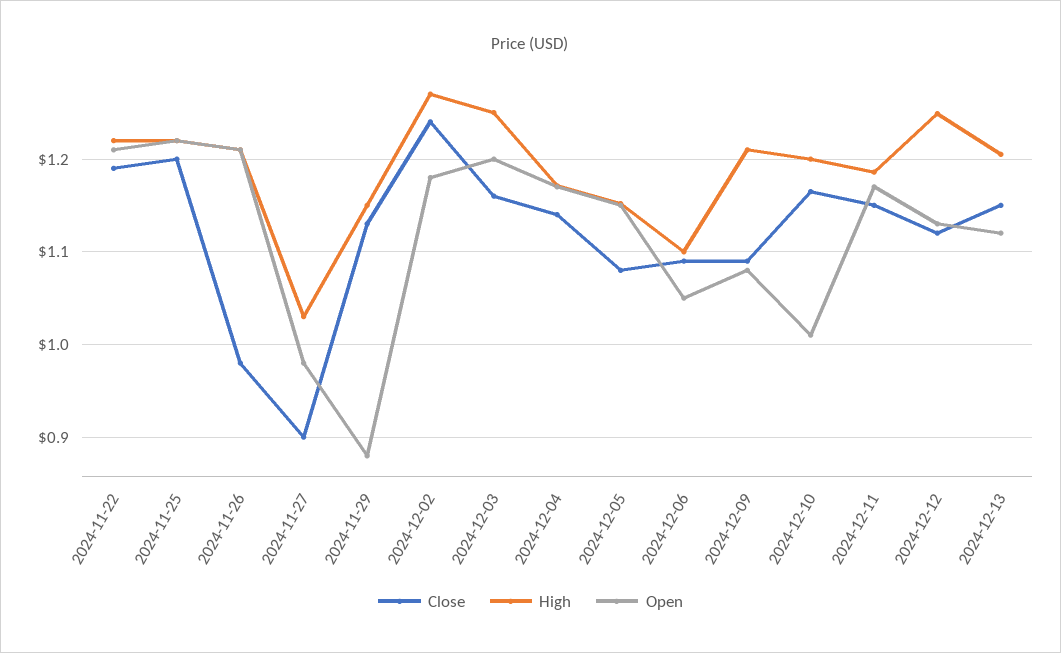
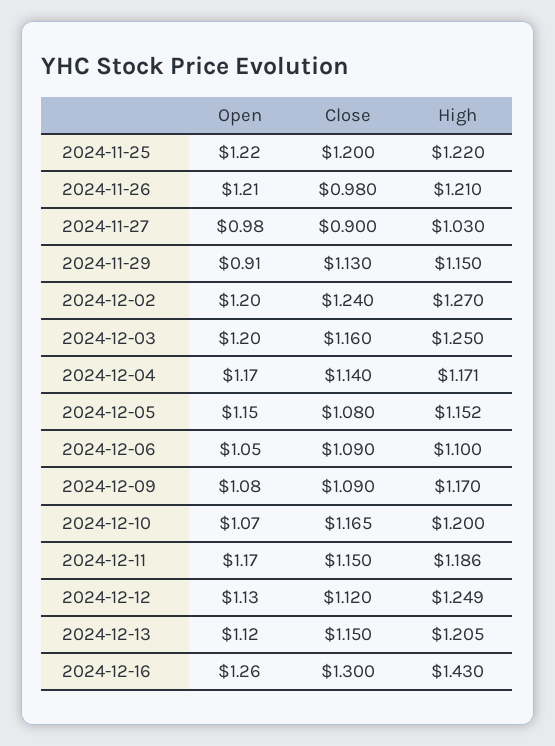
Close, 2024-11-22: 1.19 -> none
High, 2024-11-22: 1.22 -> none
Open, 2024-11-22: 1.21 -> none
Open, 2024-11-29: 0.88 -> 0.91
Open, 2024-12-02: 1.18 -> 1.2
High, 2024-12-09: 1.21 -> 1.17
Open, 2024-12-10: 1.01 -> 1.07
Open, 2024-12-16: none -> 1.26
Close, 2024-12-16: none -> 1.3
High, 2024-12-16: none -> 1.43

